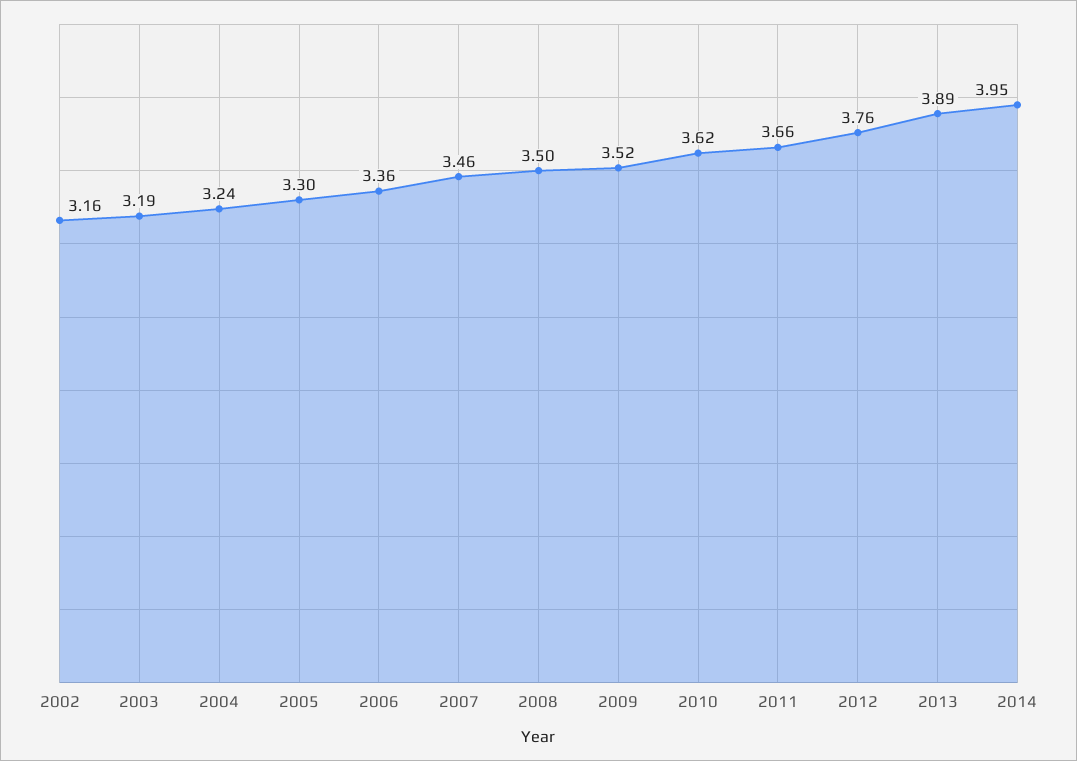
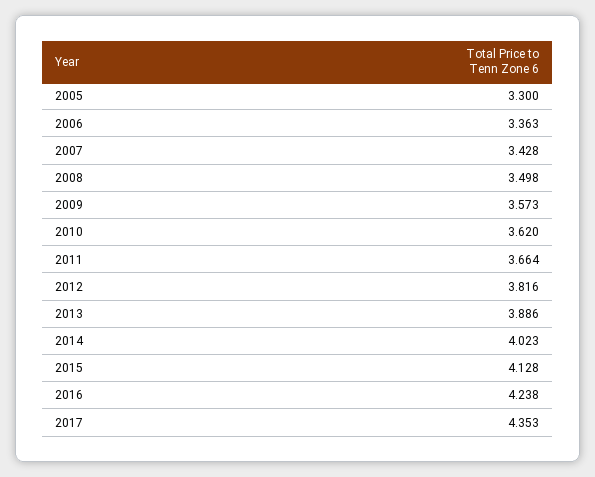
2002: 3.16 -> none
2003: 3.19 -> none
2004: 3.24 -> none
2007: 3.46 -> 3.428
2009: 3.52 -> 3.573
2012: 3.76 -> 3.816
2014: 3.95 -> 4.023
2015: none -> 4.128
2016: none -> 4.238
2017: none -> 4.353

